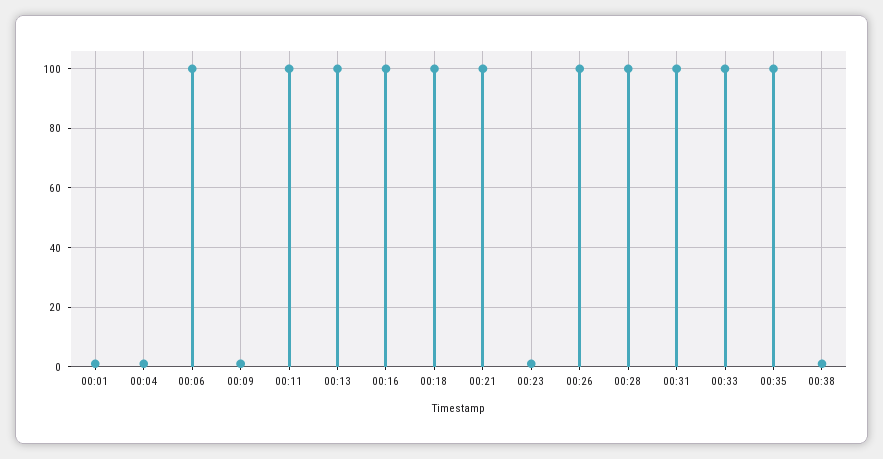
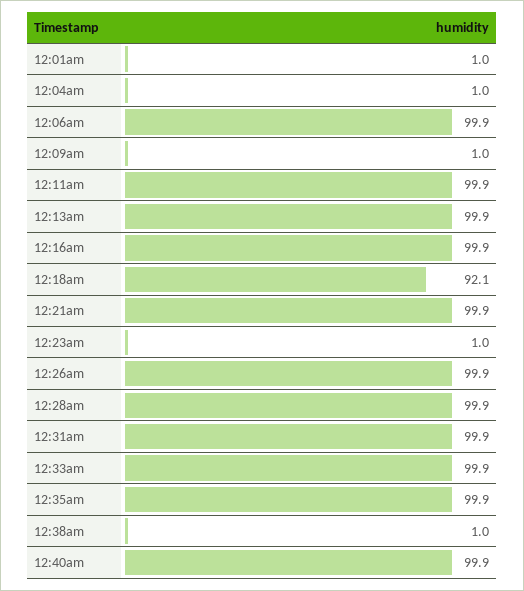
00:18: 100 -> 92.1
12:40am: none -> 99.9

